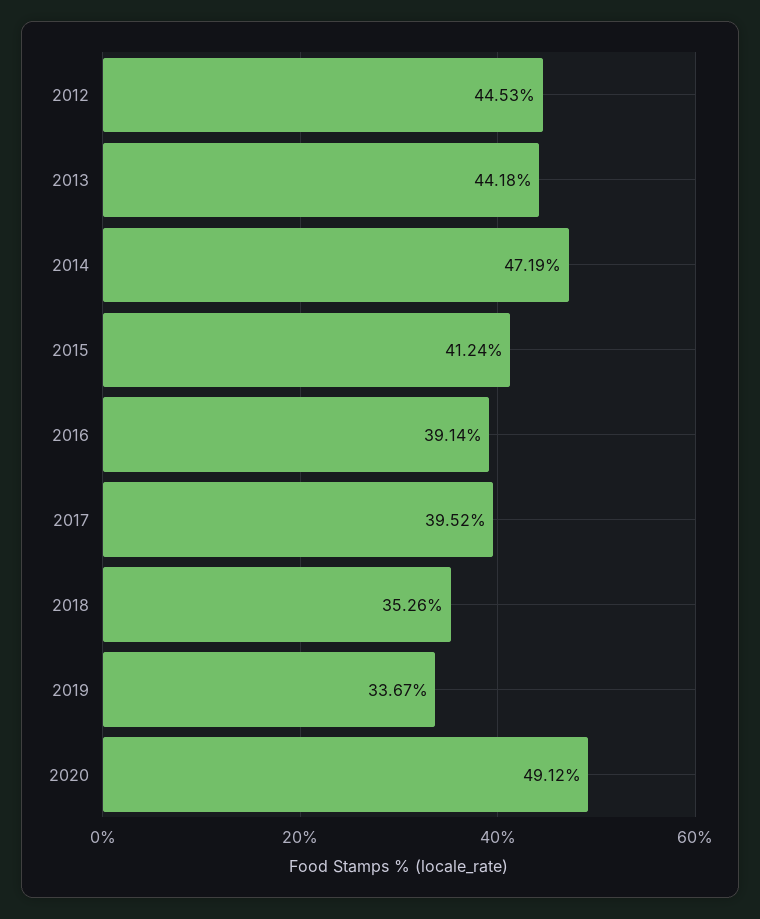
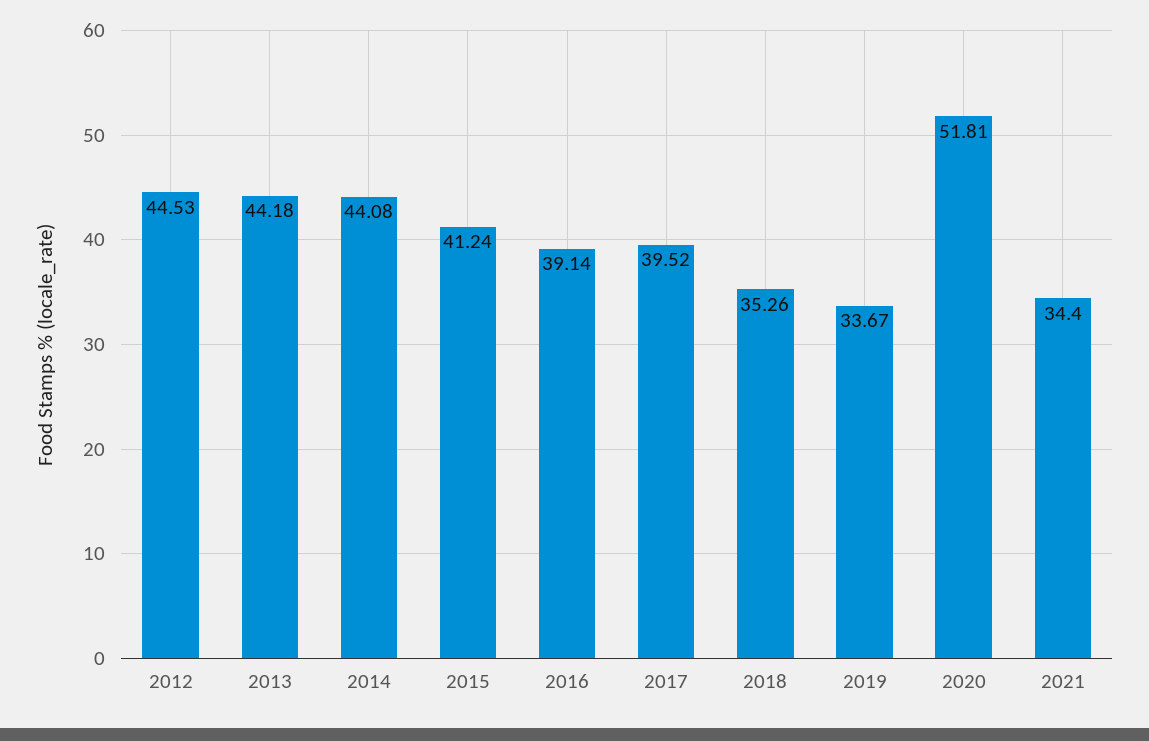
2014: 47.19 -> 44.08
2020: 49.12 -> 51.81
2021: none -> 34.4

